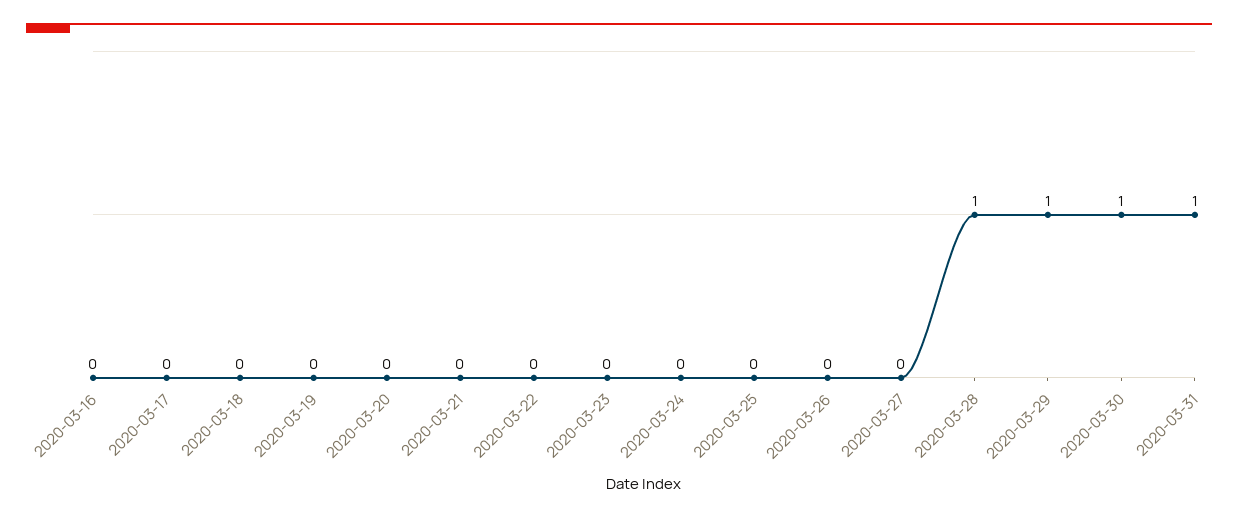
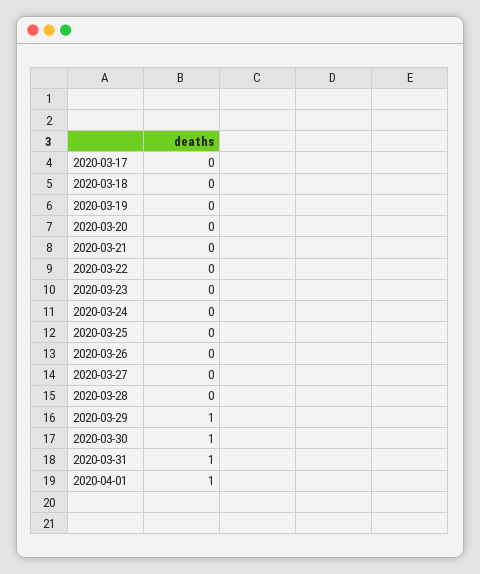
2020-03-16: 0 -> none
2020-03-28: 1 -> 0
2020-04-01: none -> 1

